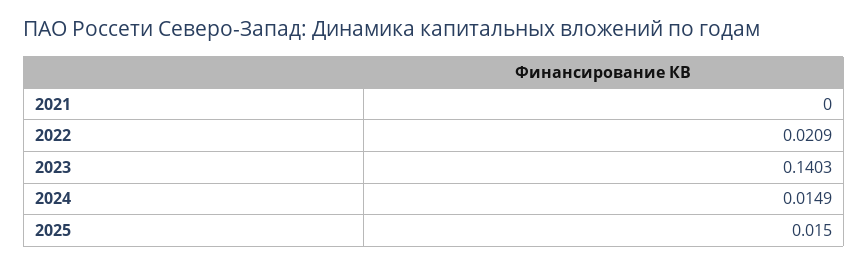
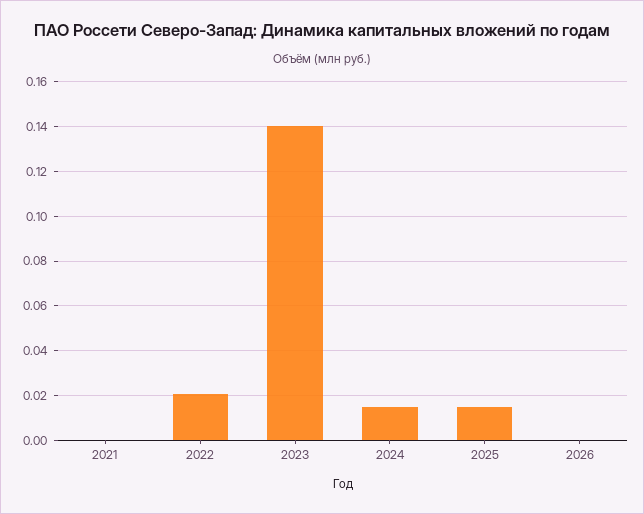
2026: none -> 0

